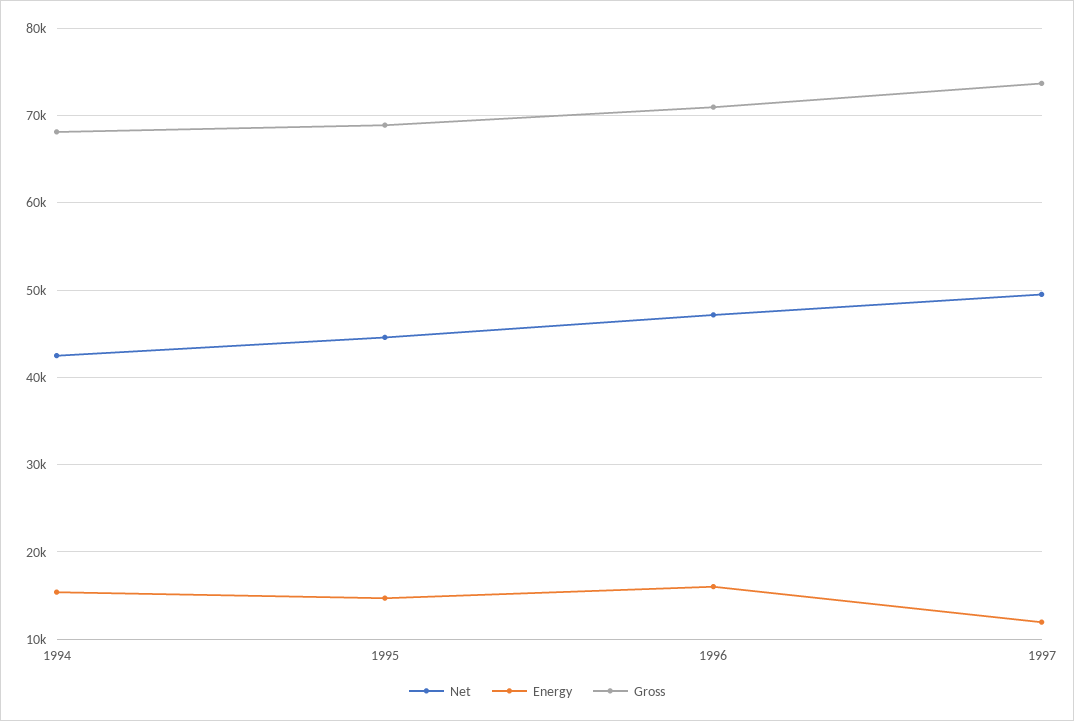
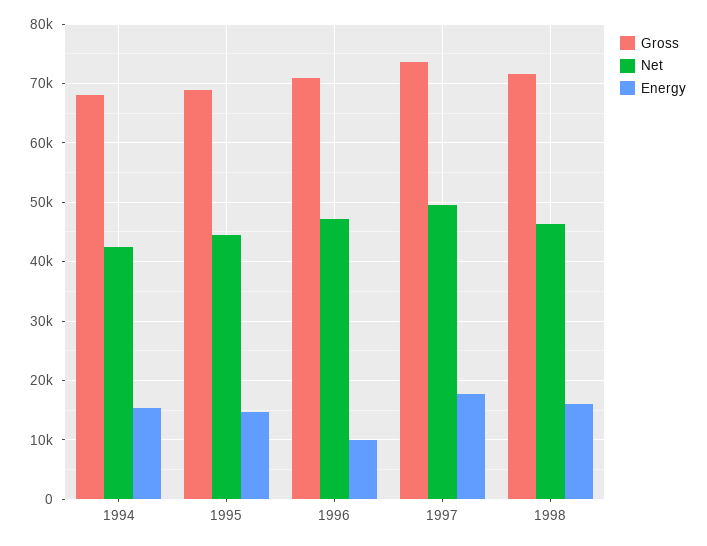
Energy, 1996: 16000 -> 10000
Energy, 1997: 12000 -> 18000
Gross, 1998: none -> 72000
Net, 1998: none -> 46000
Energy, 1998: none -> 16000

